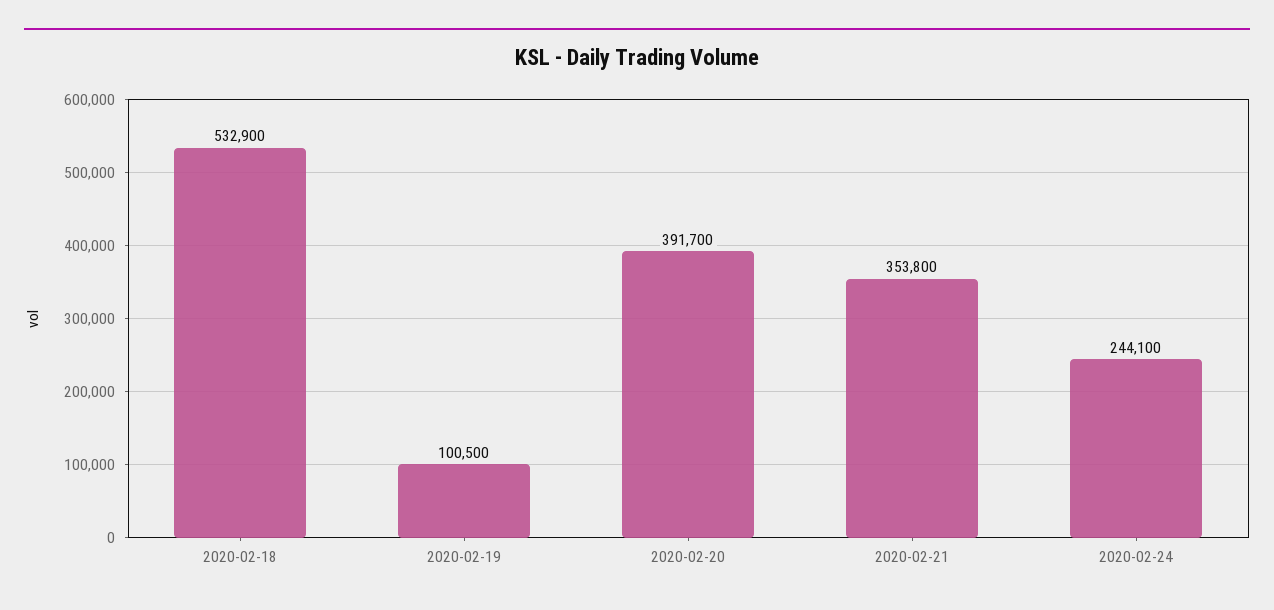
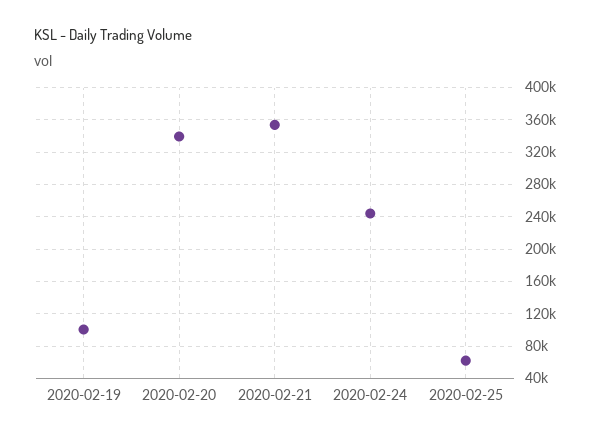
2020-02-18: 532900 -> none
2020-02-20: 391700 -> 340000
2020-02-25: none -> 60000

